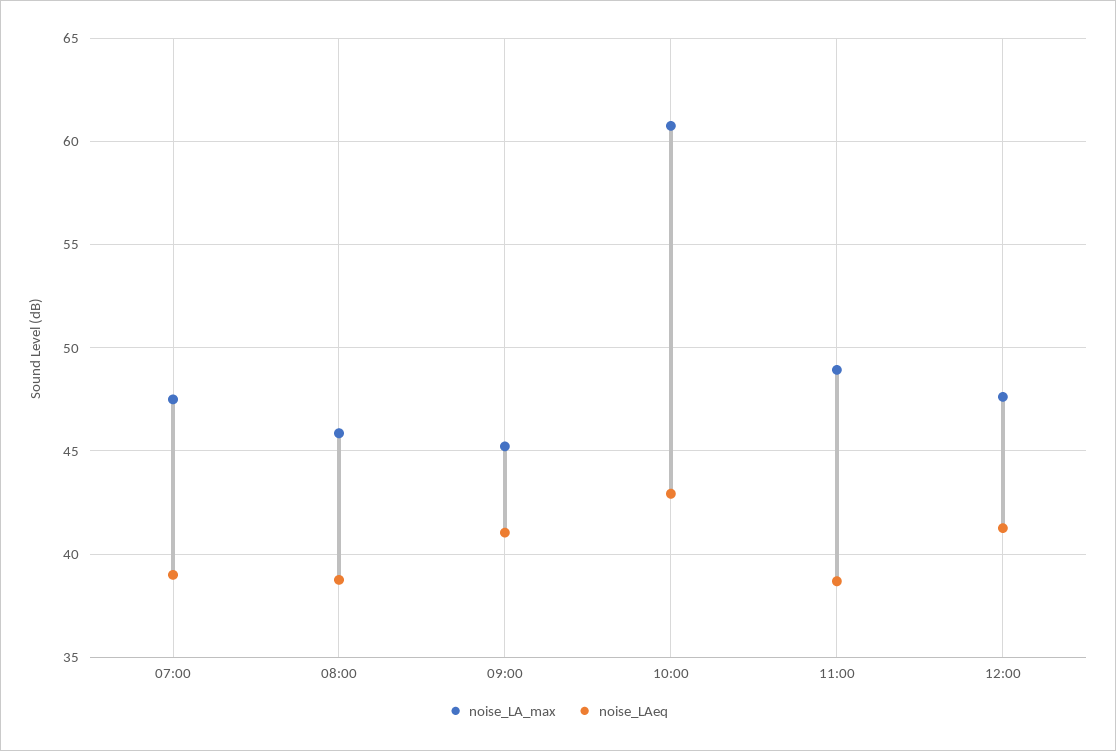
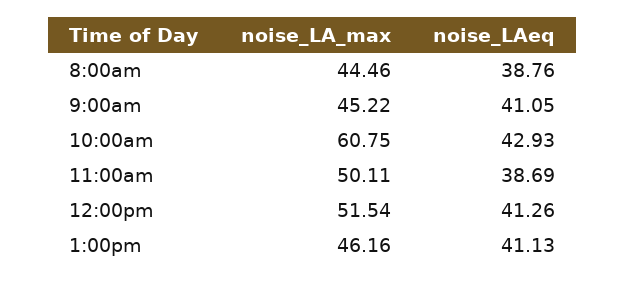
noise_LA_max, 07:00: 47.5 -> none
noise_LAeq, 07:00: 39 -> none
noise_LA_max, 08:00: 46 -> 44.46
noise_LA_max, 11:00: 49 -> 50.11
noise_LA_max, 12:00: 47.5 -> 51.54
noise_LA_max, 1:00pm: none -> 46.16
noise_LAeq, 1:00pm: none -> 41.13

